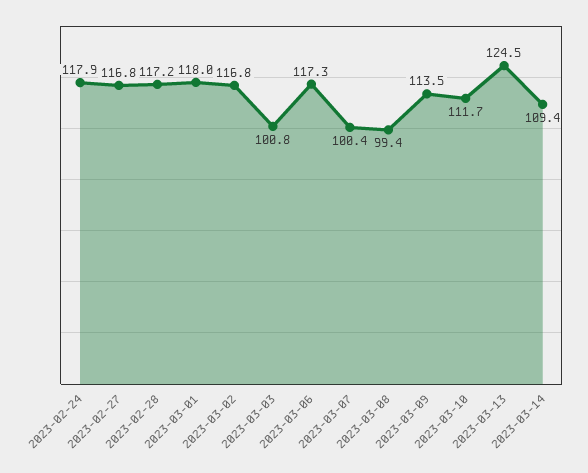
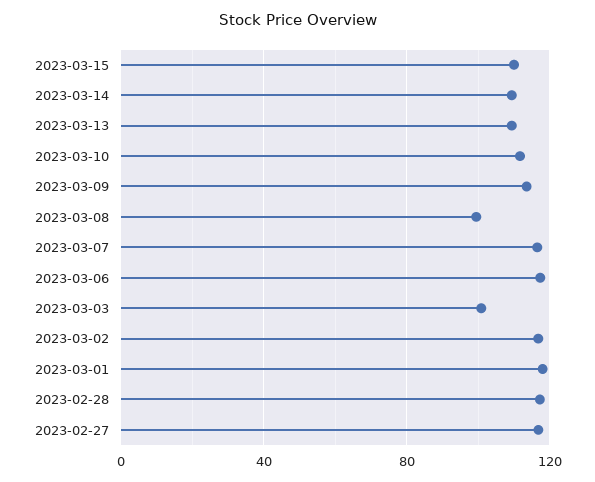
2023-02-24: 117.9 -> none
2023-03-07: 100.4 -> 115
2023-03-13: 124.5 -> 110
2023-03-15: none -> 110

